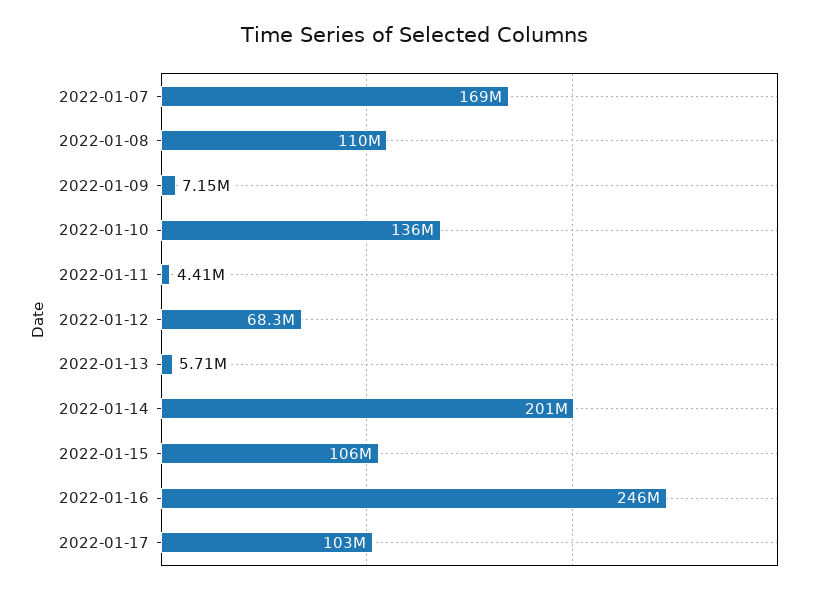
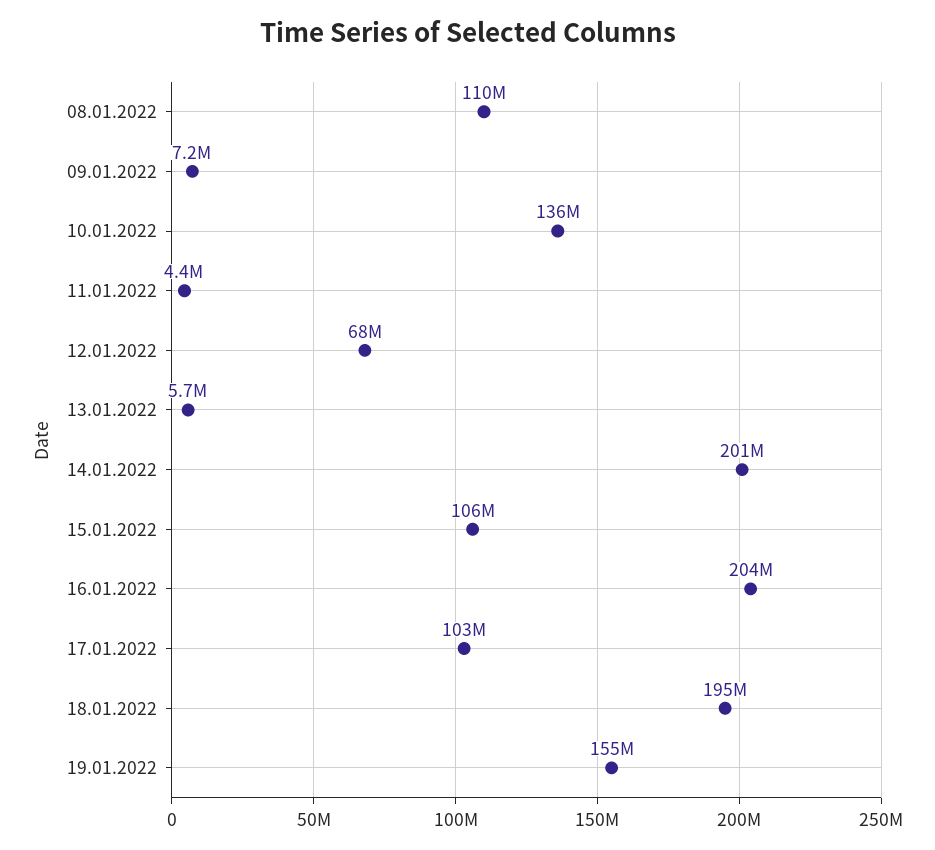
2022-01-07: 169000000 -> none
2022-01-16: 246000000 -> 204000000
18.01.2022: none -> 195000000
19.01.2022: none -> 155000000

